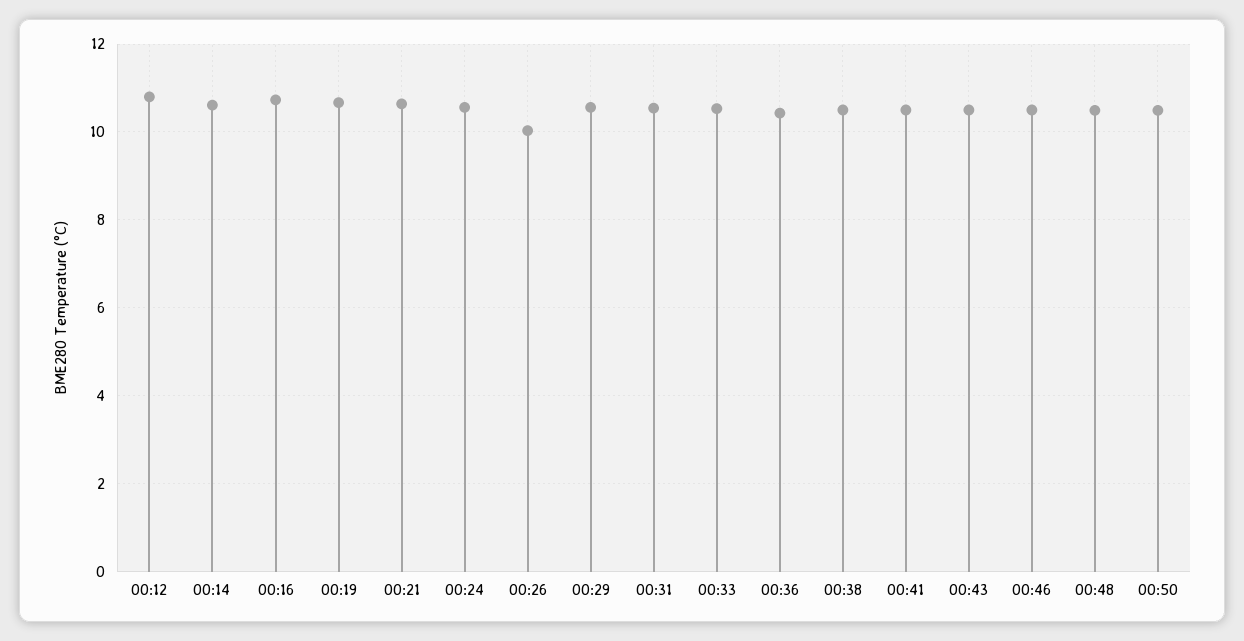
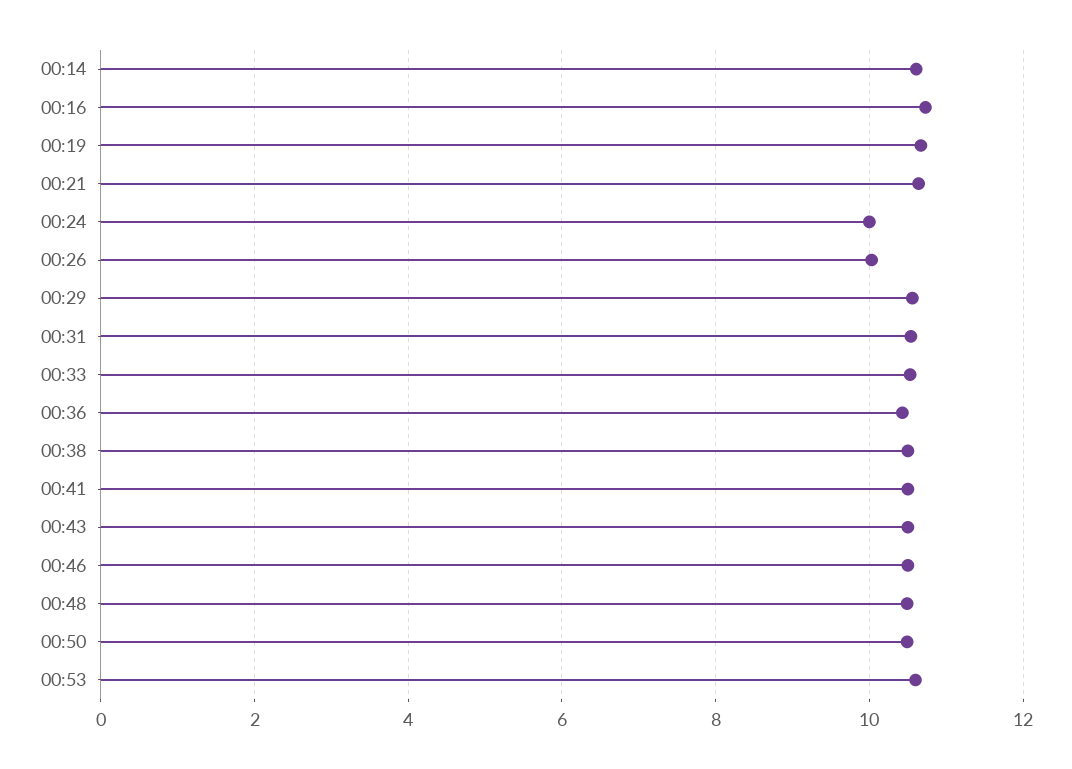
00:12: 10.8 -> none
00:24: 10.6 -> 10
00:53: none -> 10.6

